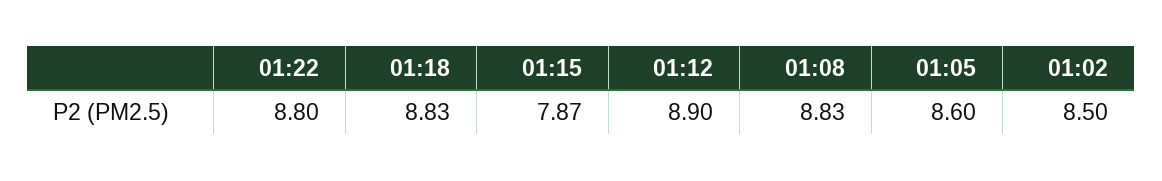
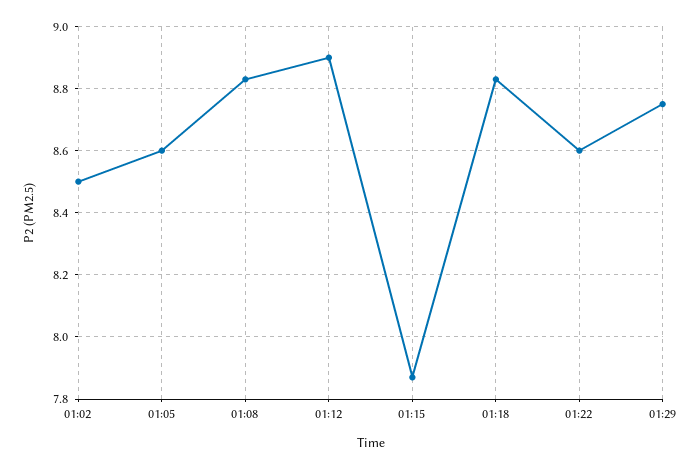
01:22: 8.8 -> 8.6
01:29: none -> 8.75

